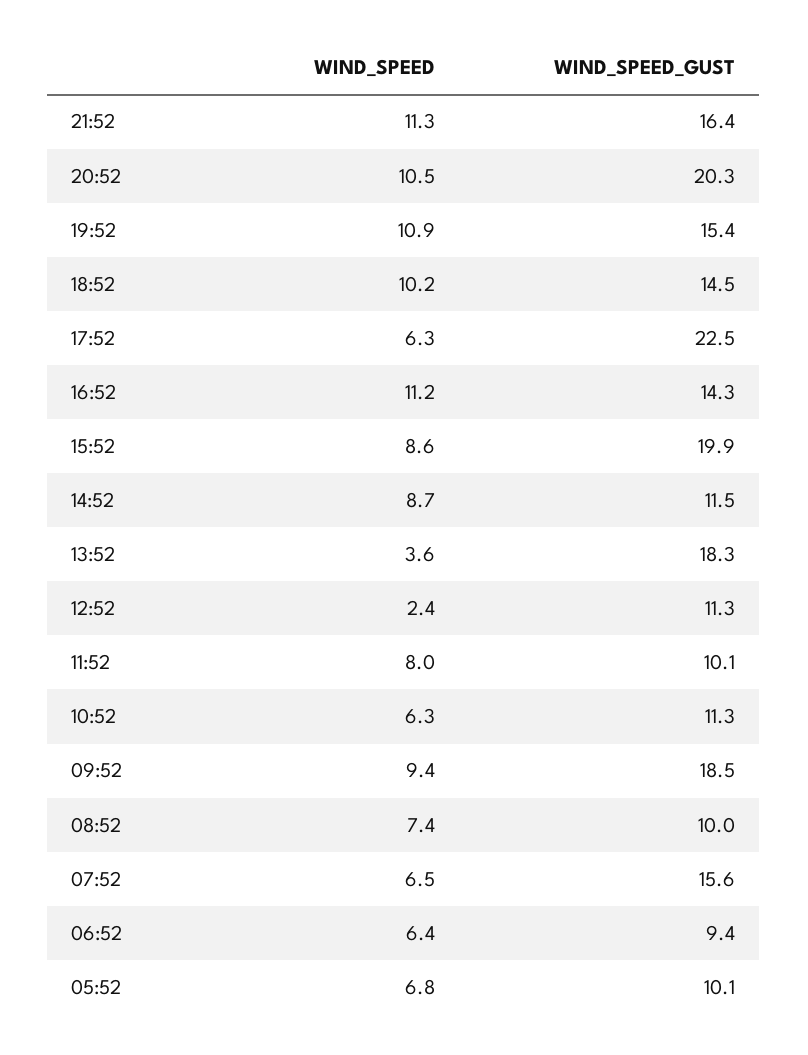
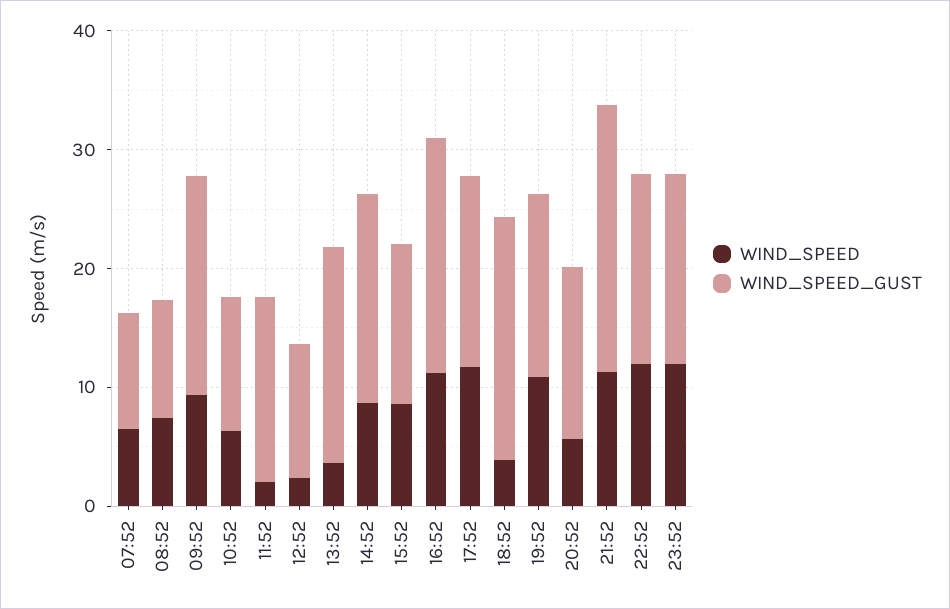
WIND_SPEED_GUST, 21:52: 16.4 -> 22
WIND_SPEED, 20:52: 10.5 -> 6
WIND_SPEED_GUST, 20:52: 20.3 -> 14
WIND_SPEED, 18:52: 10.2 -> 4
WIND_SPEED_GUST, 18:52: 14.5 -> 20
WIND_SPEED, 17:52: 6.3 -> 12
WIND_SPEED_GUST, 17:52: 22.5 -> 16
WIND_SPEED_GUST, 16:52: 14.3 -> 20
WIND_SPEED_GUST, 15:52: 19.9 -> 14
WIND_SPEED_GUST, 14:52: 11.5 -> 18
WIND_SPEED, 11:52: 8 -> 2
WIND_SPEED_GUST, 11:52: 10.1 -> 16
WIND_SPEED_GUST, 07:52: 15.6 -> 10
WIND_SPEED, 06:52: 6.4 -> none
WIND_SPEED_GUST, 06:52: 9.4 -> none
WIND_SPEED, 05:52: 6.8 -> none
WIND_SPEED_GUST, 05:52: 10.1 -> none
WIND_SPEED, 22:52: none -> 12
WIND_SPEED_GUST, 22:52: none -> 16
WIND_SPEED, 23:52: none -> 12
WIND_SPEED_GUST, 23:52: none -> 16

